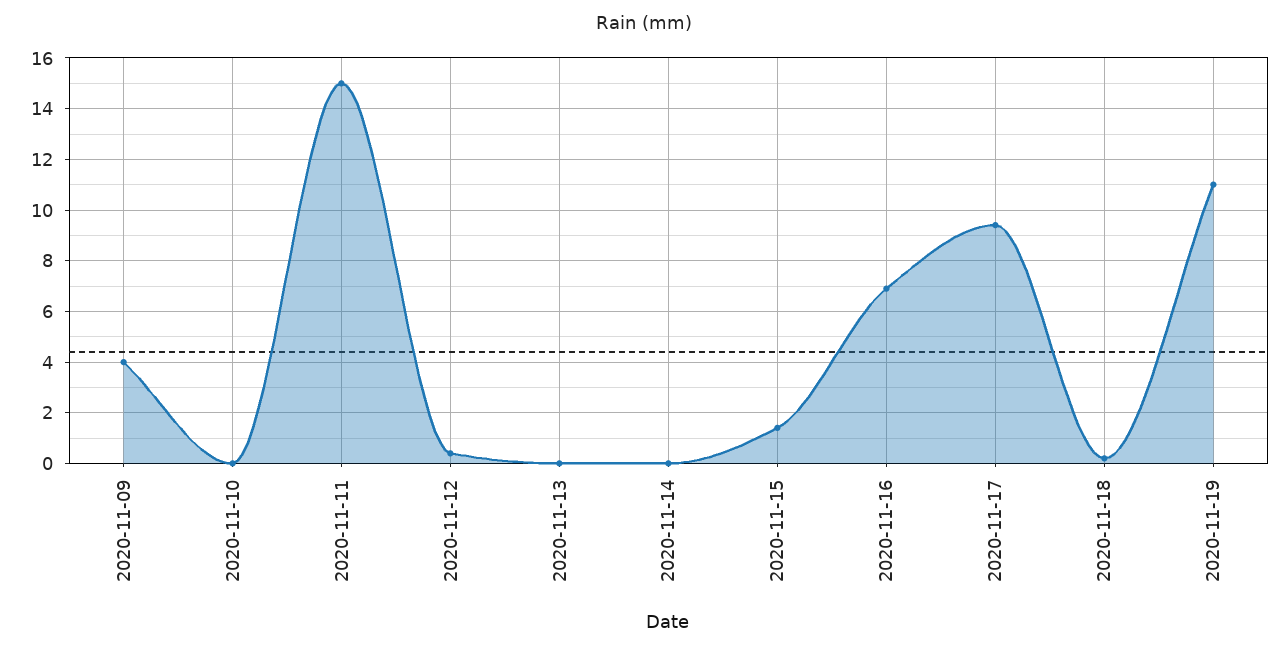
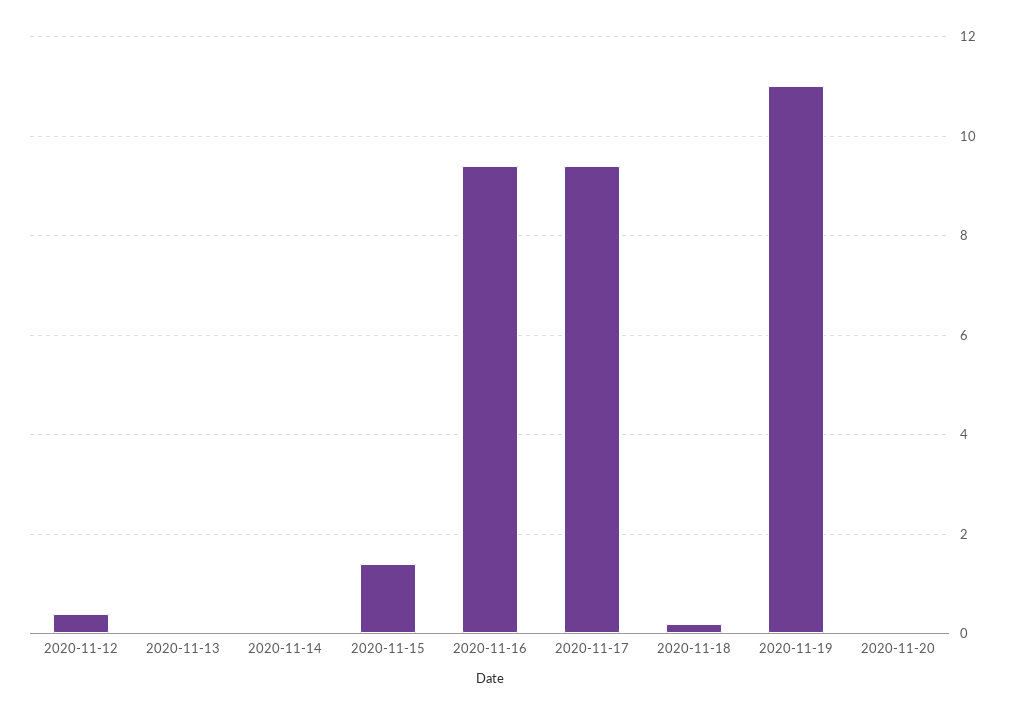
2020-11-09: 4 -> none
2020-11-10: 0 -> none
2020-11-11: 15 -> none
2020-11-16: 7 -> 9.5
2020-11-20: none -> 0

